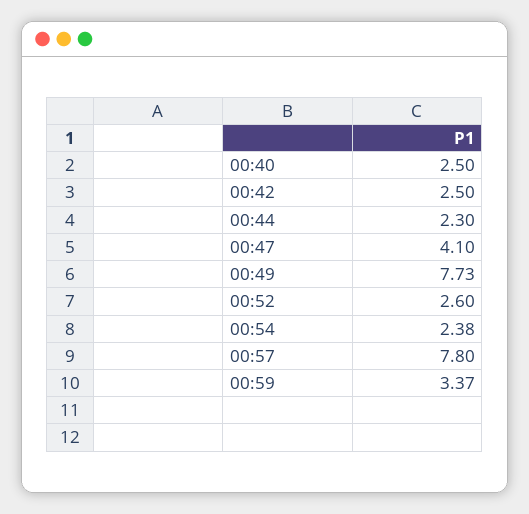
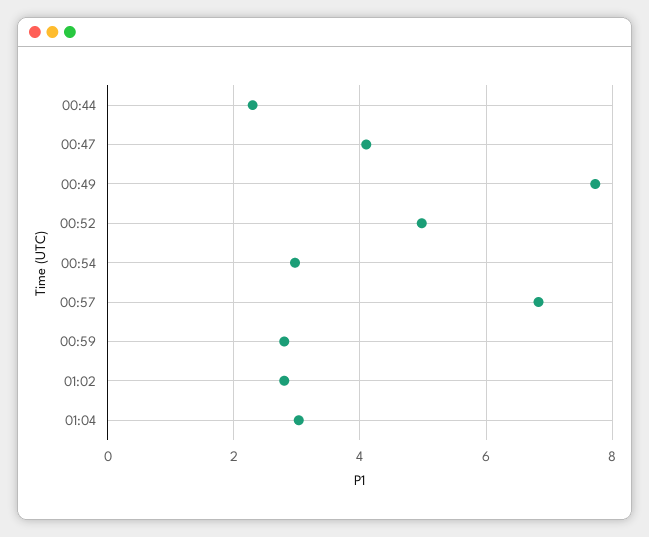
00:40: 2.5 -> none
00:42: 2.5 -> none
00:52: 2.6 -> 5
00:54: 2.38 -> 3
00:57: 7.8 -> 6.8
00:59: 3.37 -> 2.8
01:02: none -> 2.8
01:04: none -> 3

